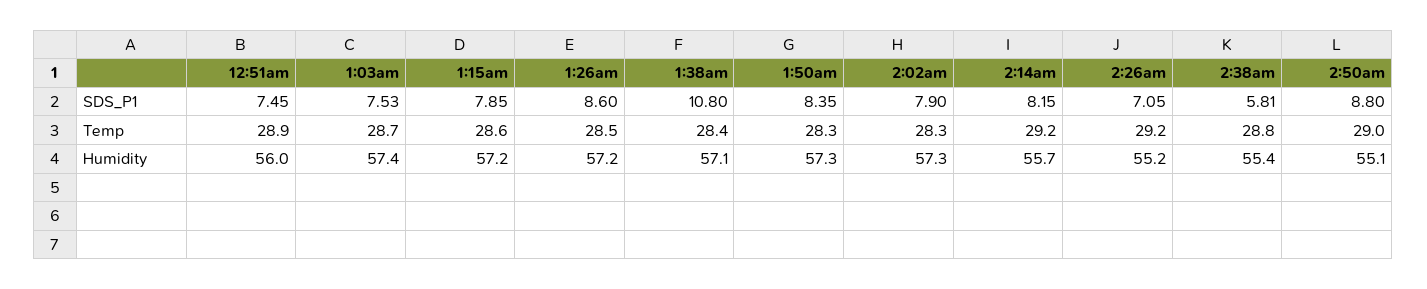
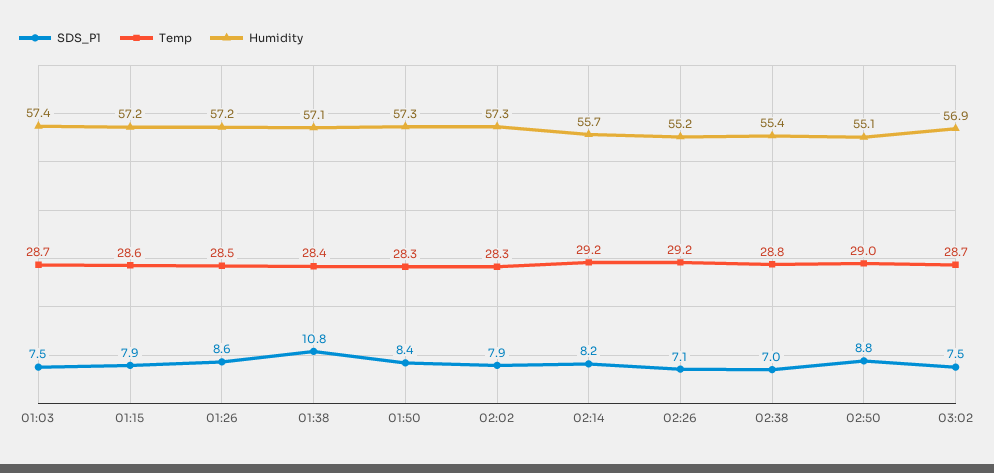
SDS_P1, 12:51am: 7.45 -> none
SDS_P1, 2:38am: 5.81 -> 7
Temp, 12:51am: 28.9 -> none
Humidity, 12:51am: 56 -> none
SDS_P1, 03:02: none -> 7.5
Temp, 03:02: none -> 28.7
Humidity, 03:02: none -> 56.9

